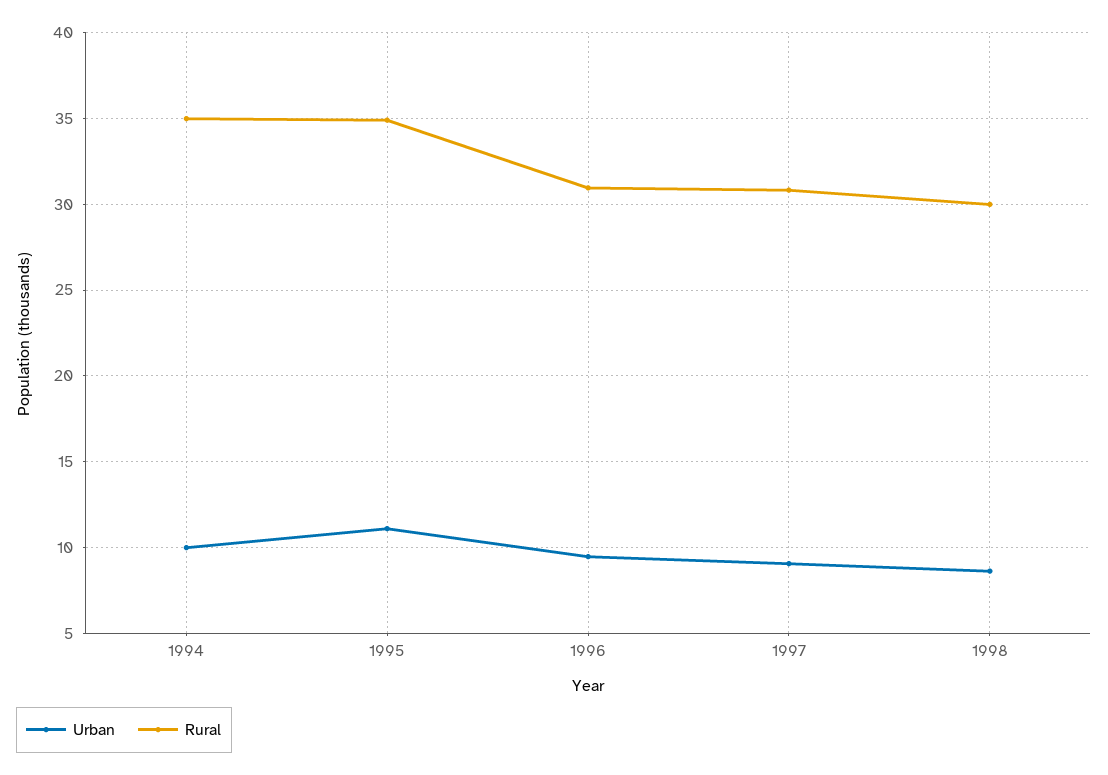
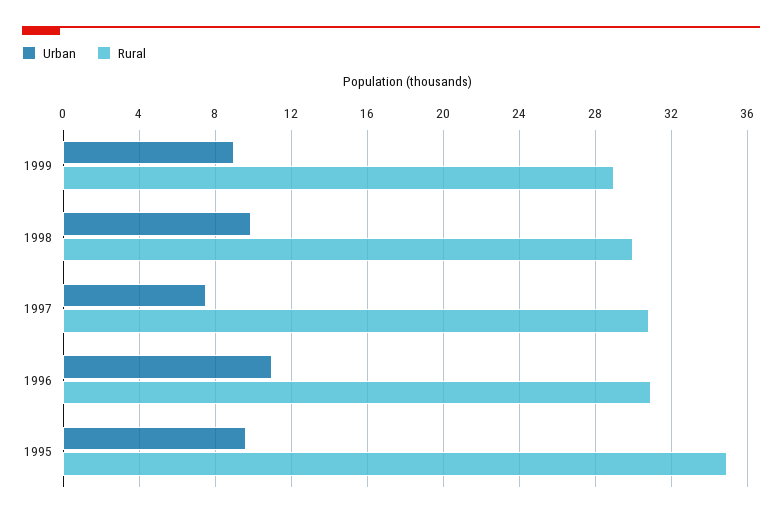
Urban, 1994: 10 -> none
Rural, 1994: 35 -> none
Urban, 1995: 11 -> 9.5
Urban, 1996: 9.5 -> 11
Urban, 1997: 9 -> 7.5
Urban, 1998: 8.5 -> 10
Urban, 1999: none -> 9
Rural, 1999: none -> 29

